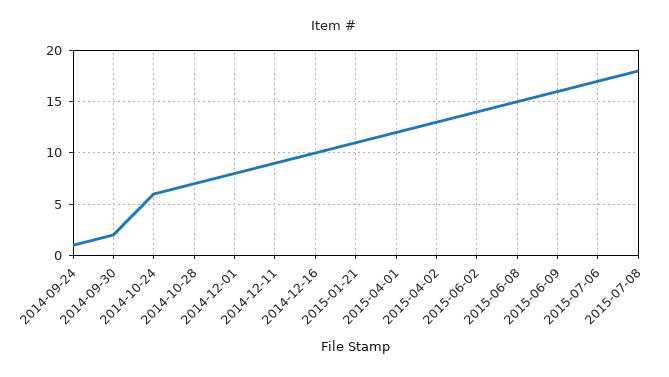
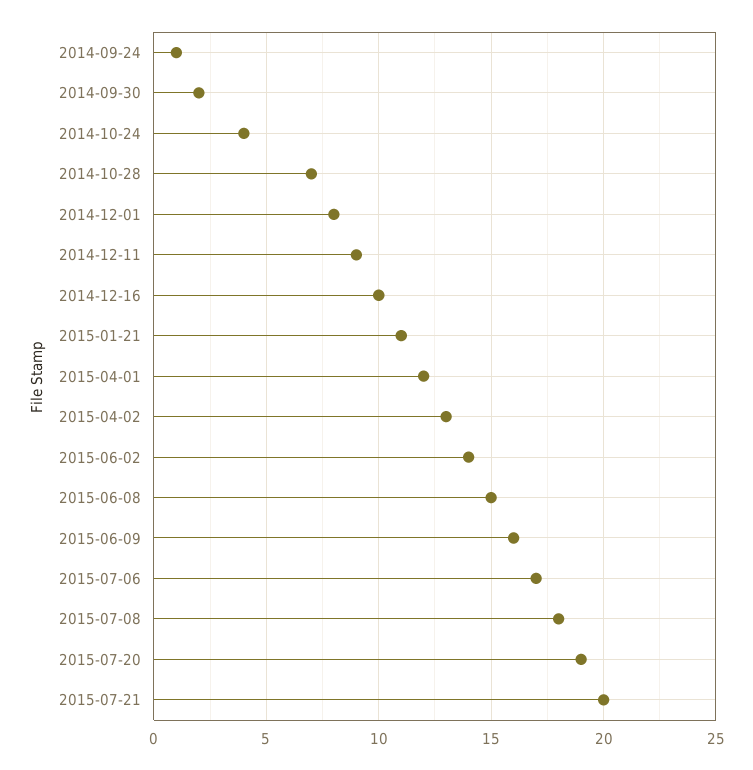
2014-10-24: 6 -> 4
2015-07-20: none -> 19
2015-07-21: none -> 20

